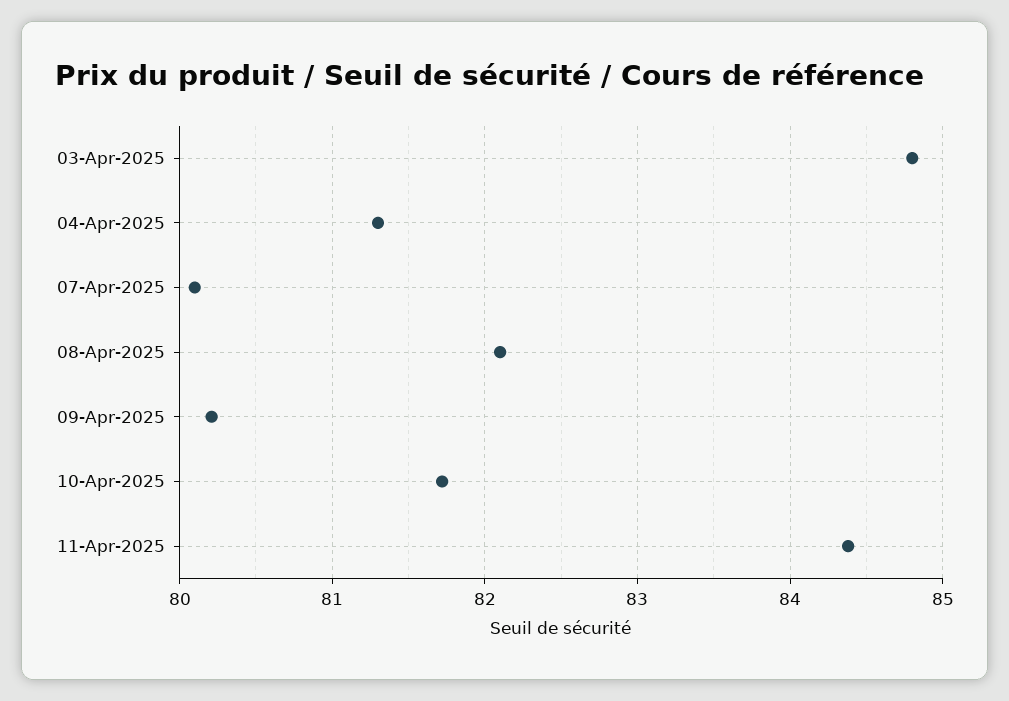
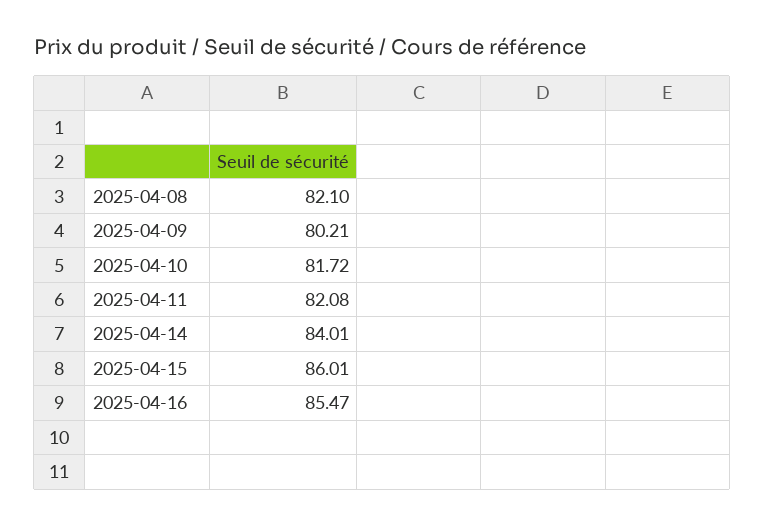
03-Apr-2025: 84.8 -> none
04-Apr-2025: 81.3 -> none
07-Apr-2025: 80.1 -> none
11-Apr-2025: 84.4 -> 82.08
2025-04-14: none -> 84.01
2025-04-15: none -> 86.01
2025-04-16: none -> 85.47

